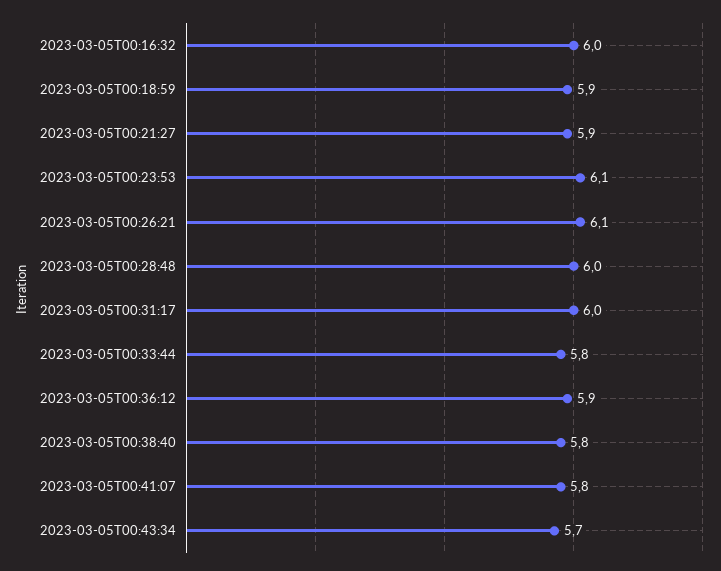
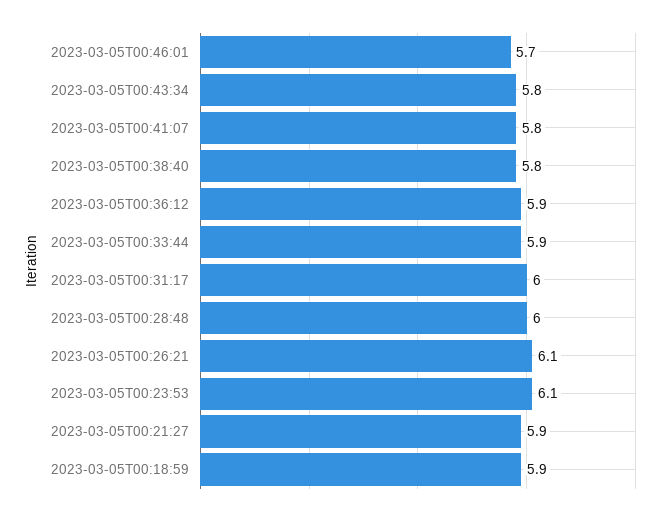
2023-03-05T00:16:32: 6 -> none
2023-03-05T00:33:44: 5.8 -> 5.9
2023-03-05T00:43:34: 5.7 -> 5.8
2023-03-05T00:46:01: none -> 5.7

